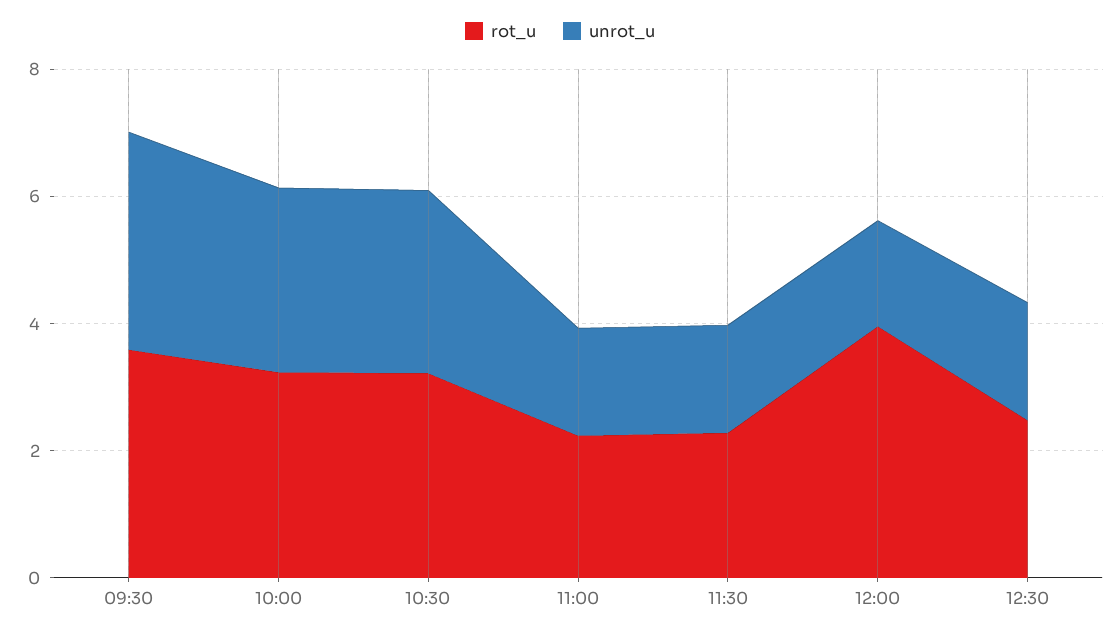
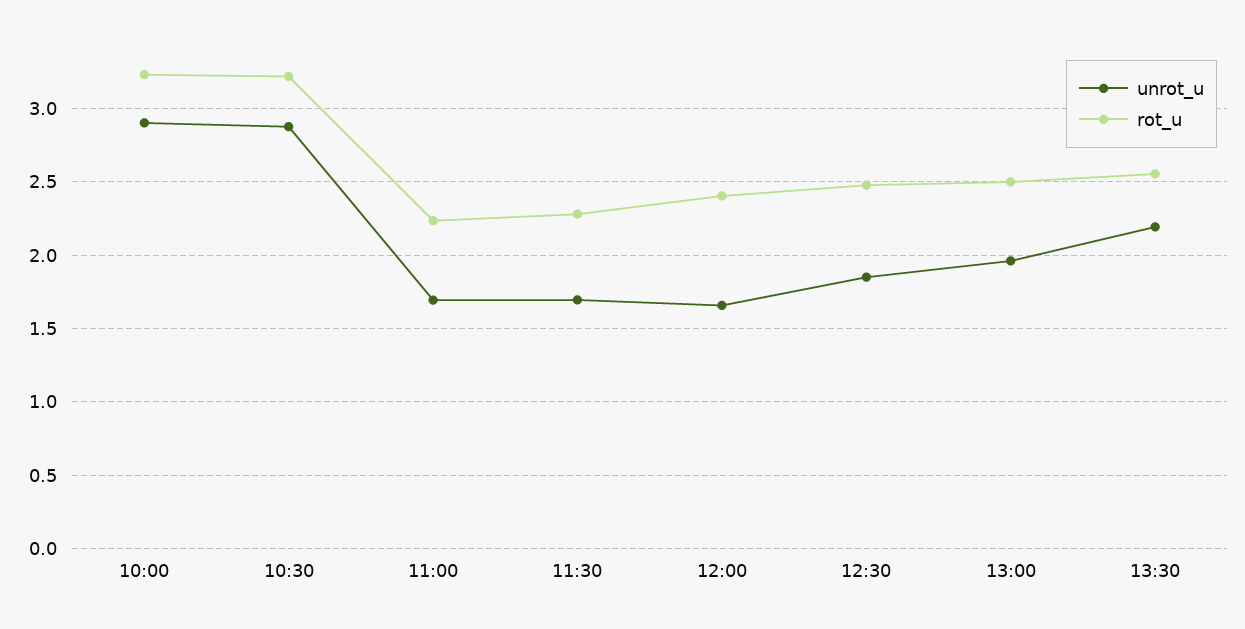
rot_u, 09:30: 3.5 -> none
unrot_u, 09:30: 3.5 -> none
rot_u, 12:00: 4 -> 2.4
unrot_u, 13:00: none -> 1.95
rot_u, 13:00: none -> 2.5
unrot_u, 13:30: none -> 2.2
rot_u, 13:30: none -> 2.55

